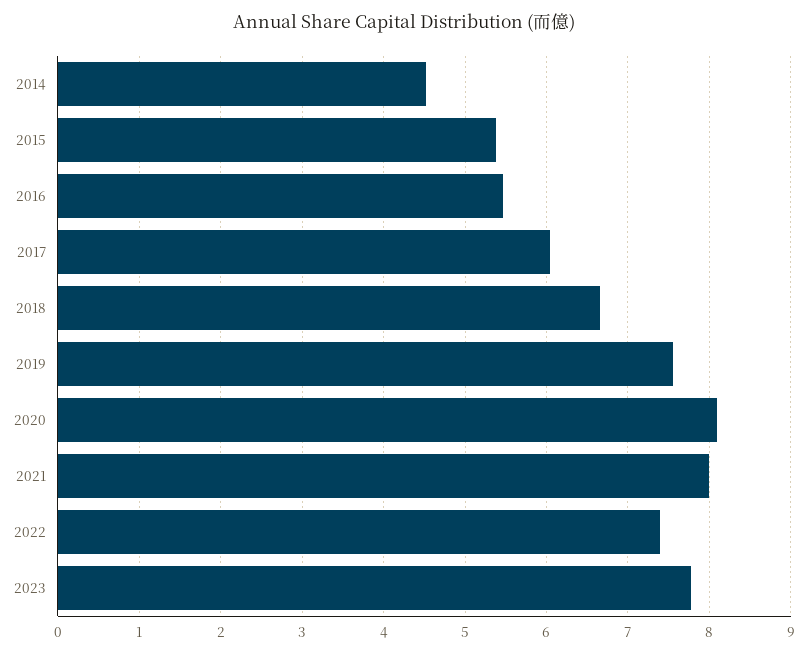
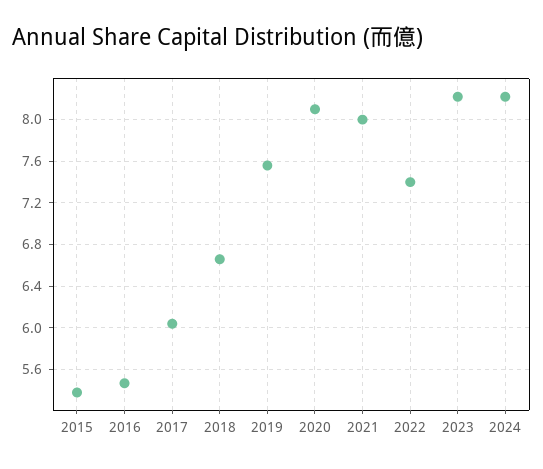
2014: 4.5 -> none
2023: 7.8 -> 8.2
2024: none -> 8.2

